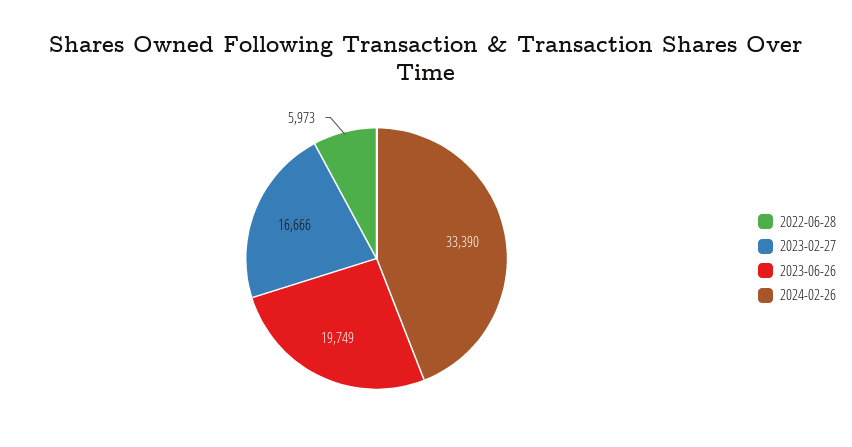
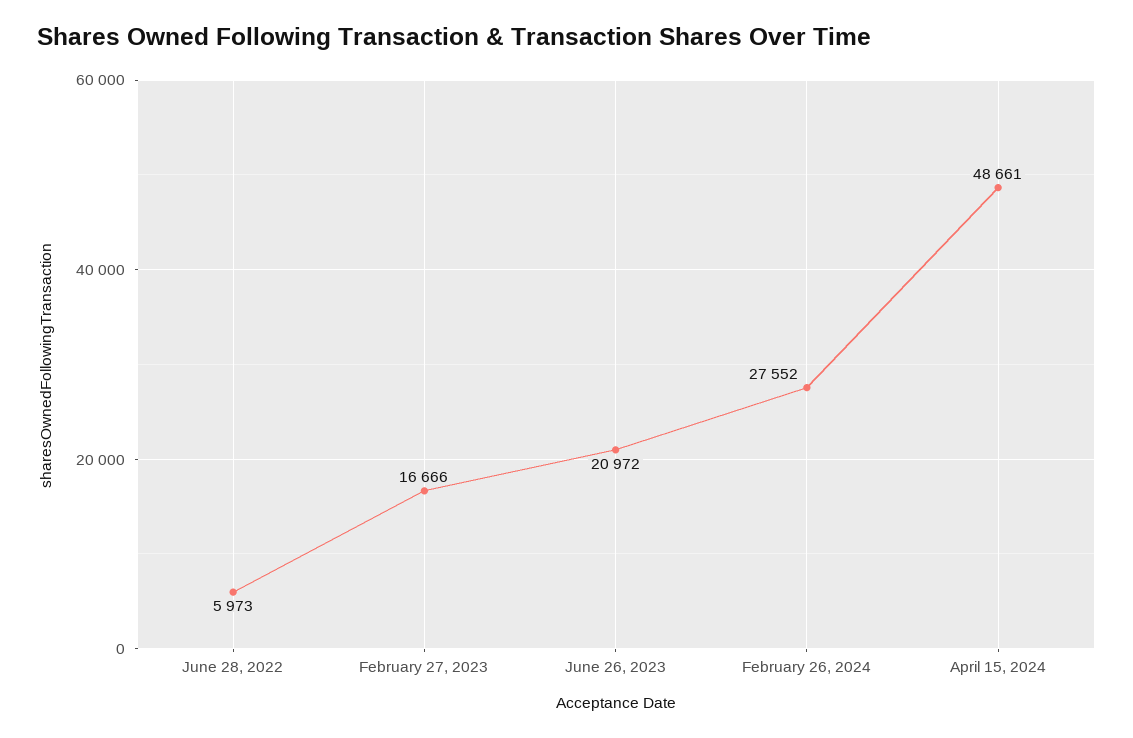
2023-06-26: 19749 -> 20972
2024-02-26: 33390 -> 27552
April 15, 2024: none -> 48661

